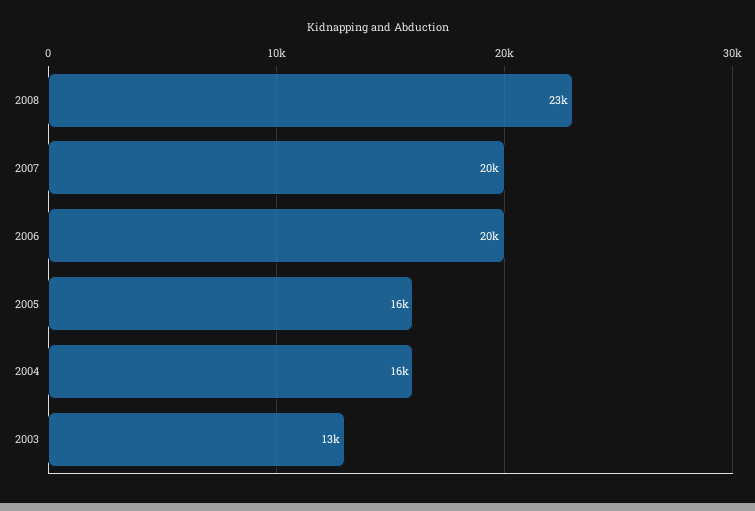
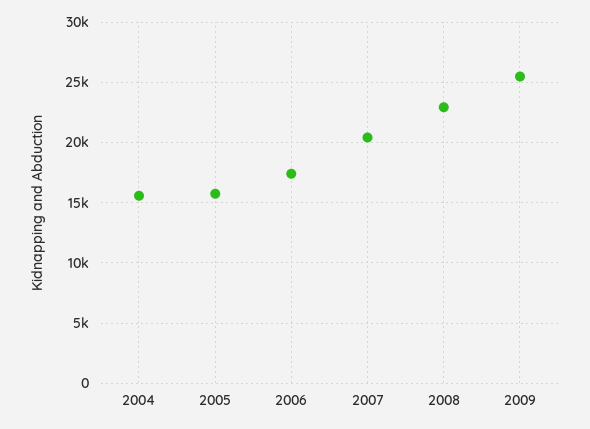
2006: 20000 -> 17500
2003: 13000 -> none
2009: none -> 25500

